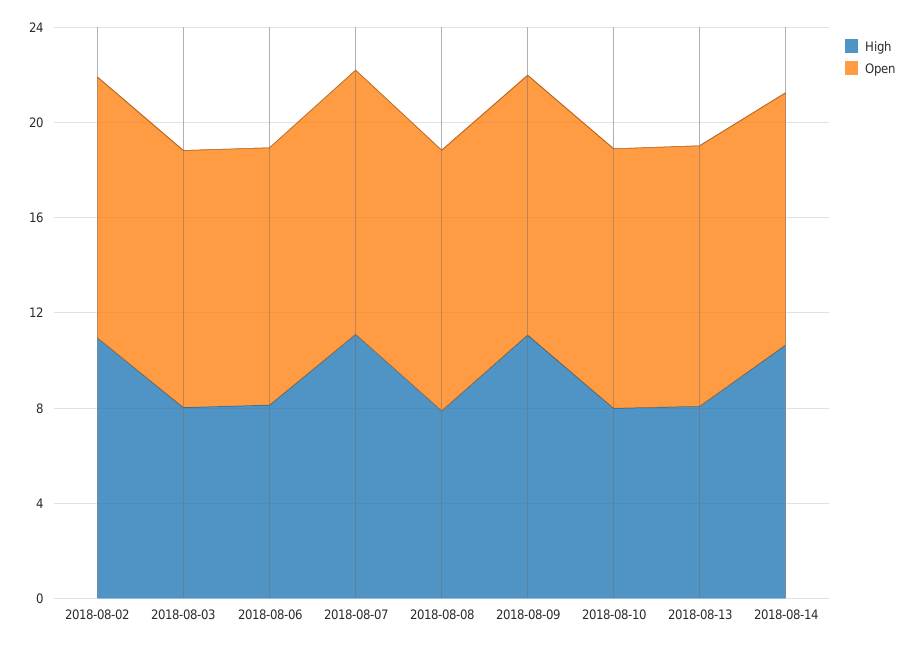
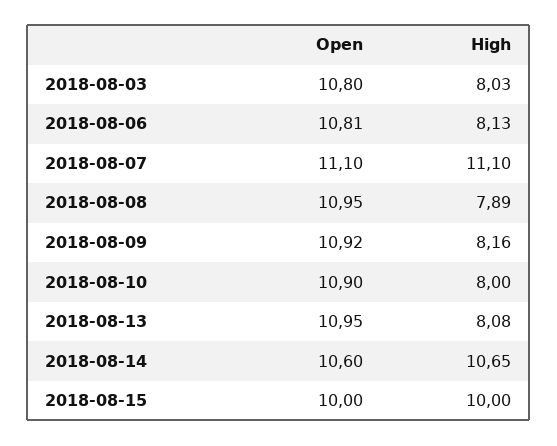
High, 2018-08-02: 11 -> none
Open, 2018-08-02: 11 -> none
High, 2018-08-09: 11 -> 8.16
Open, 2018-08-15: none -> 10
High, 2018-08-15: none -> 10

